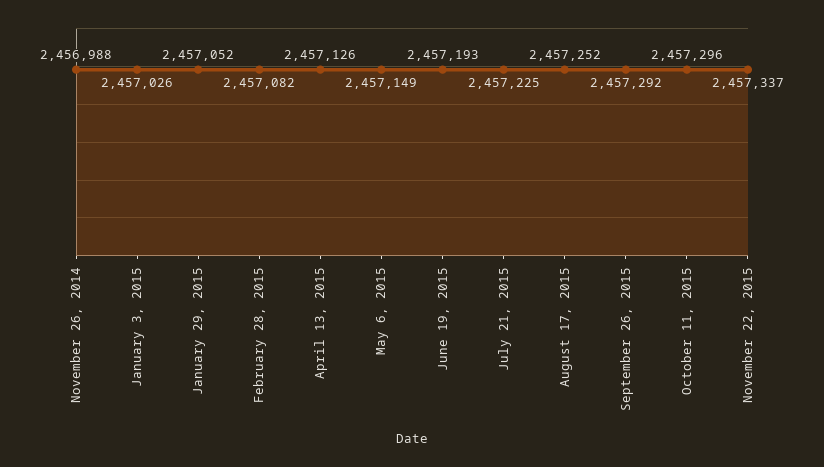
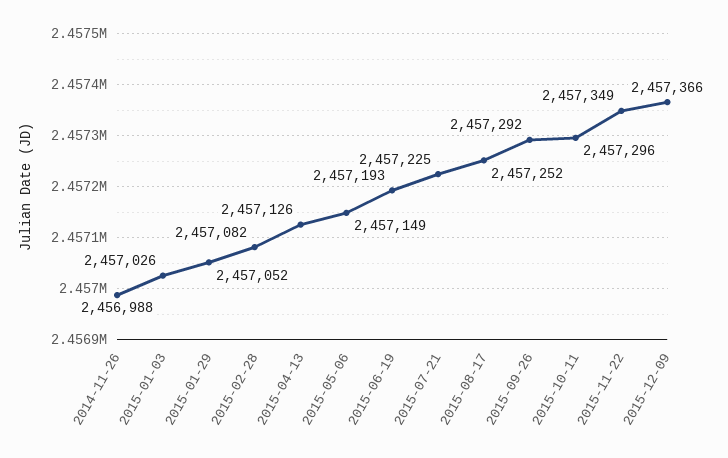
November 22, 2015: 2457337 -> 2457349
2015-12-09: none -> 2457366

